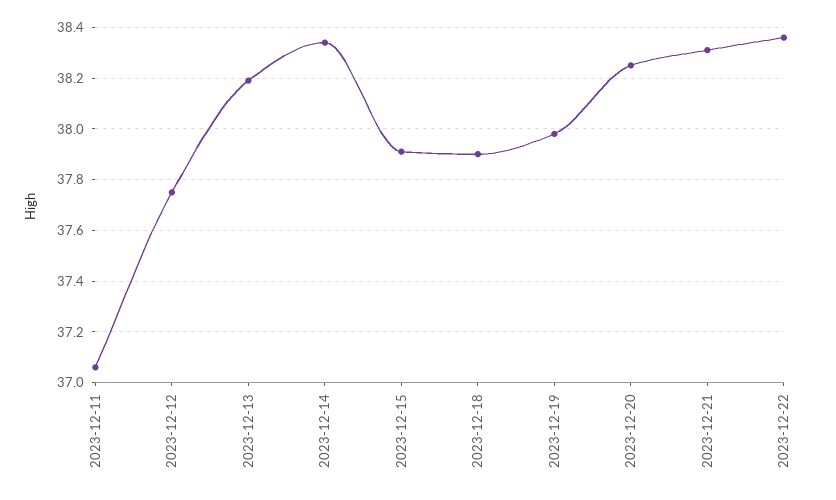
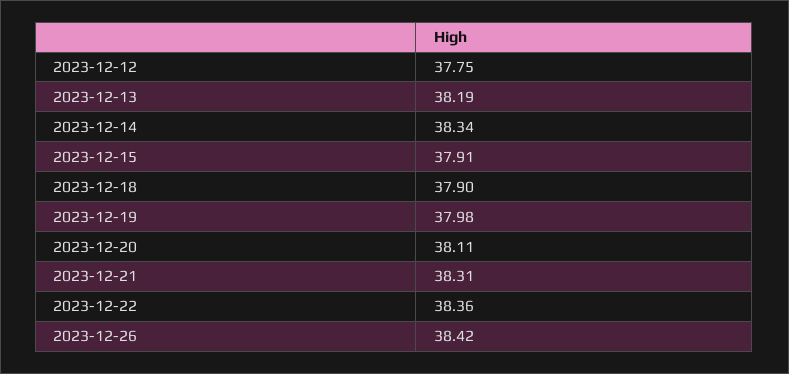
2023-12-11: 37.05 -> none
2023-12-20: 38.25 -> 38.11
2023-12-26: none -> 38.42

